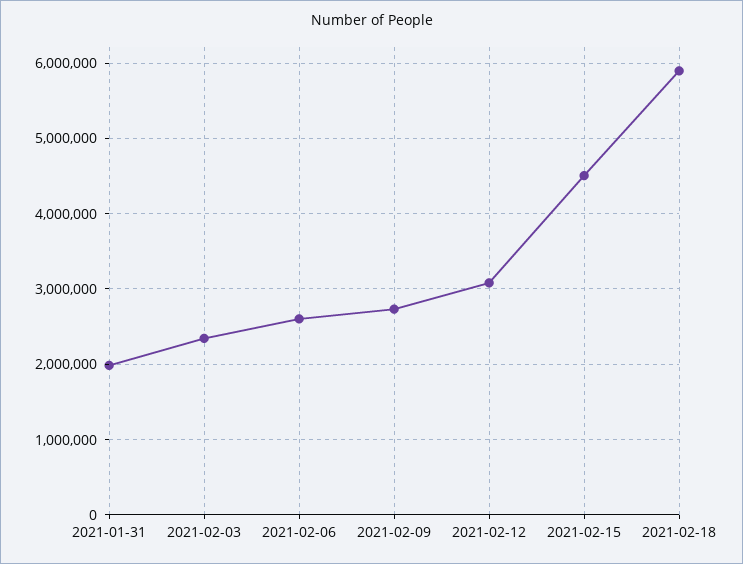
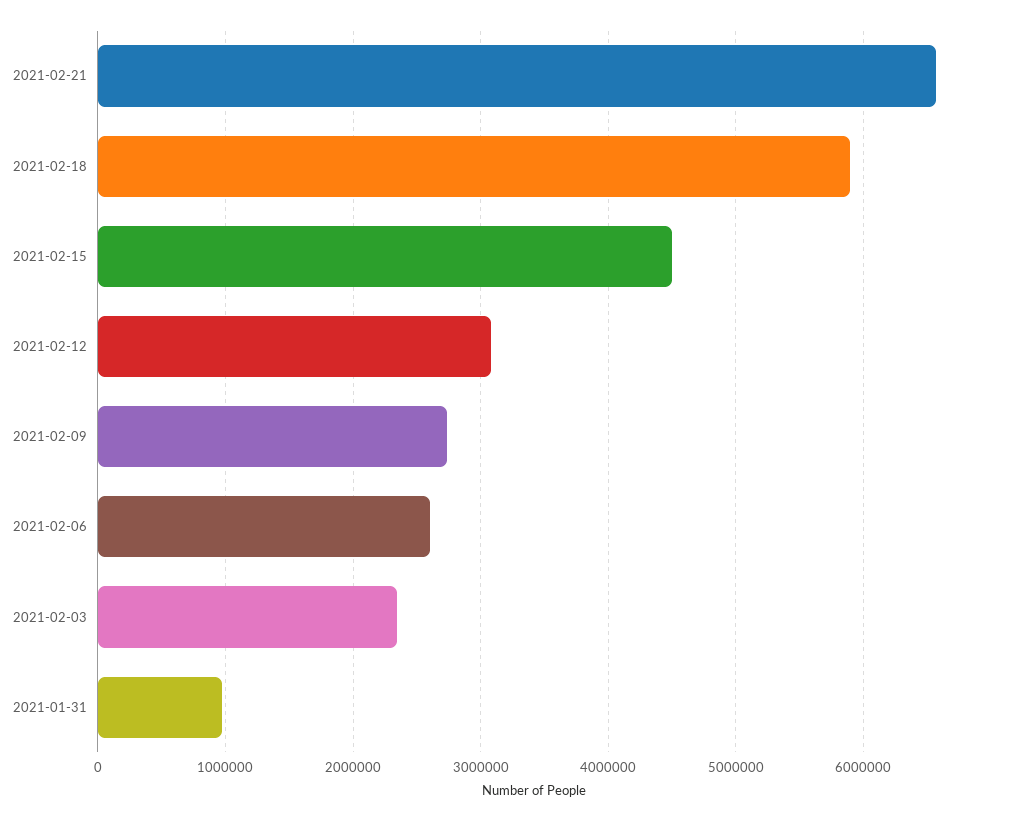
2021-01-31: 2000000 -> 1000000
2021-02-21: none -> 6600000

